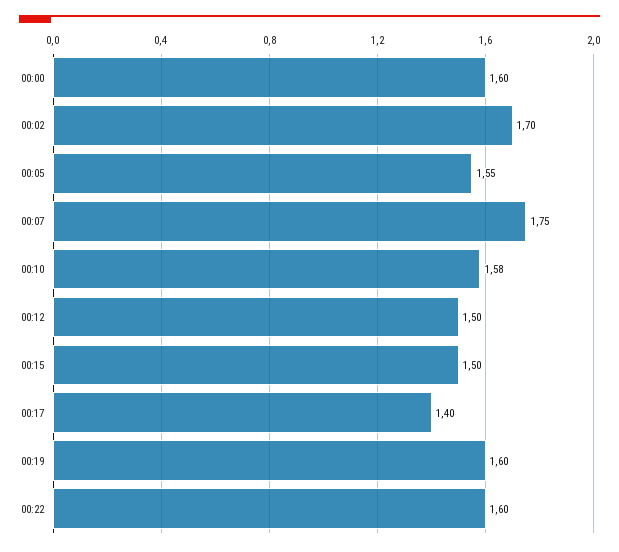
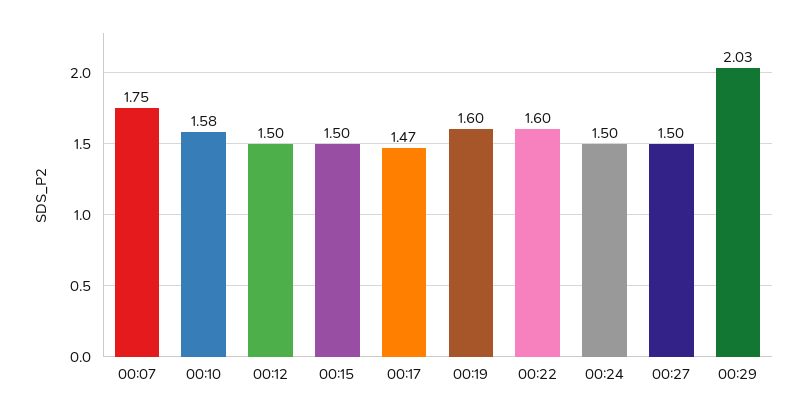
00:00: 1.6 -> none
00:02: 1.7 -> none
00:05: 1.55 -> none
00:17: 1.4 -> 1.47
00:24: none -> 1.5
00:27: none -> 1.5
00:29: none -> 2.03

